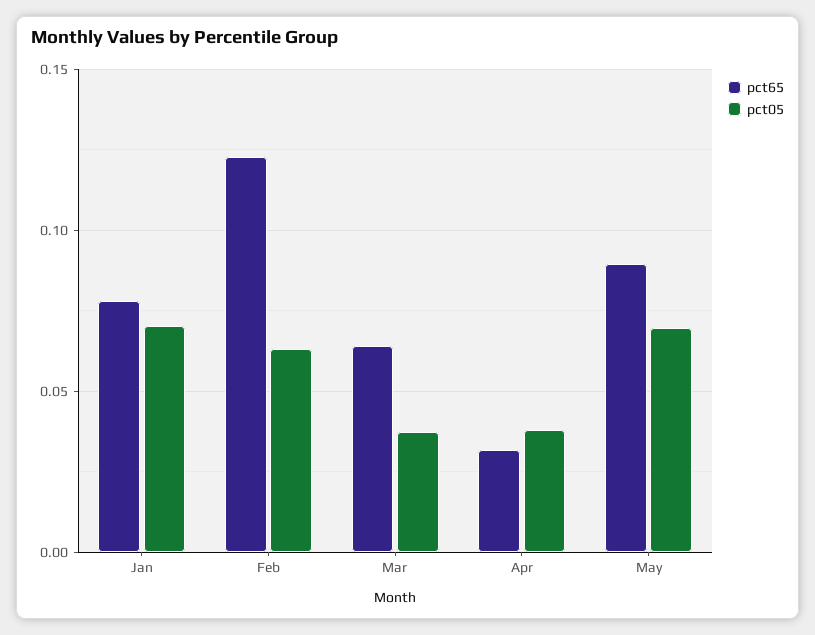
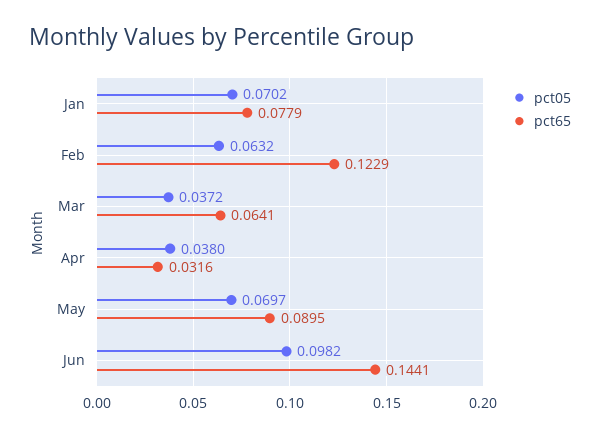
pct05, Jun: none -> 0.0982
pct65, Jun: none -> 0.1441

